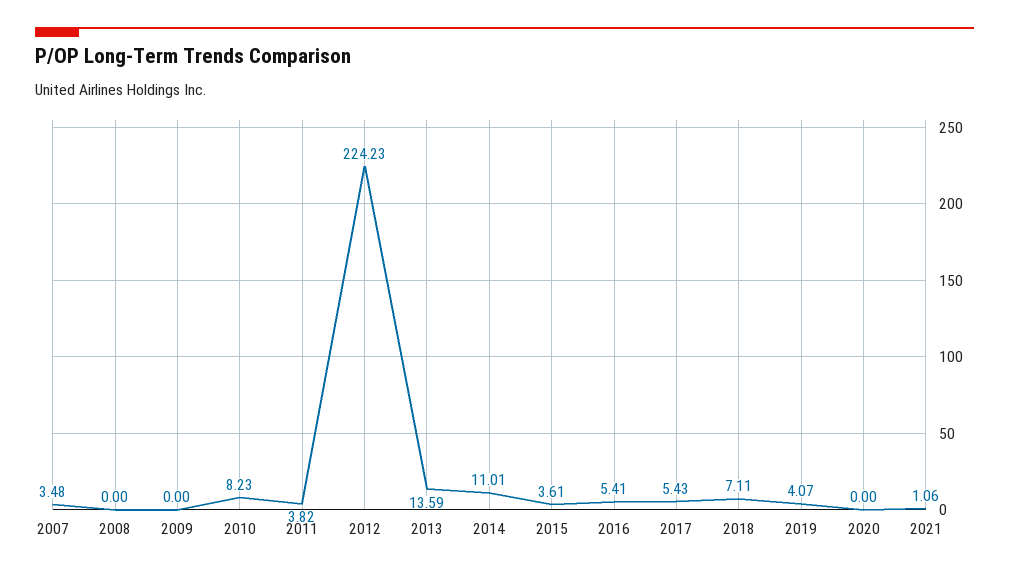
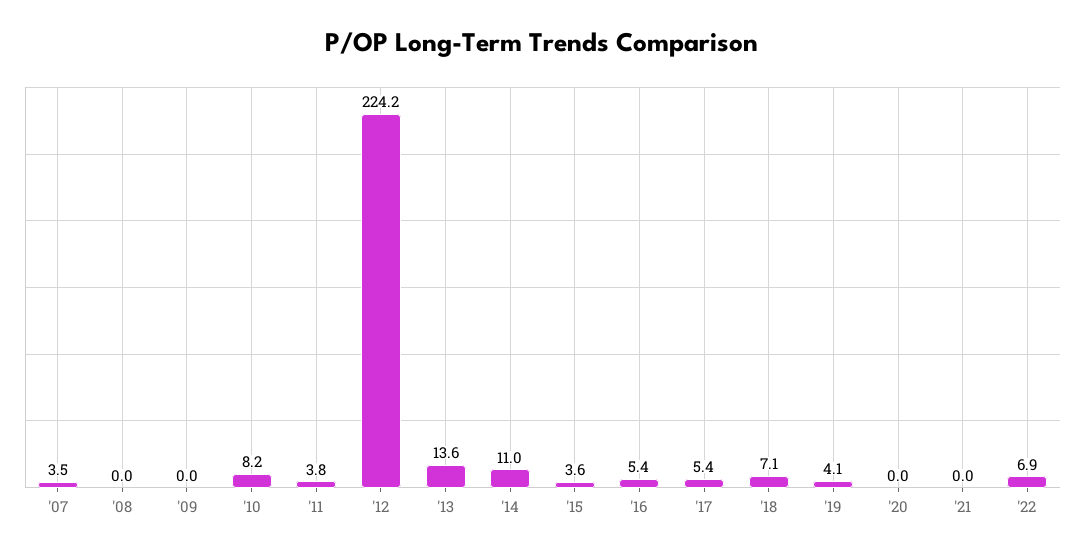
2021: 1.06 -> 0
'22: none -> 6.9

